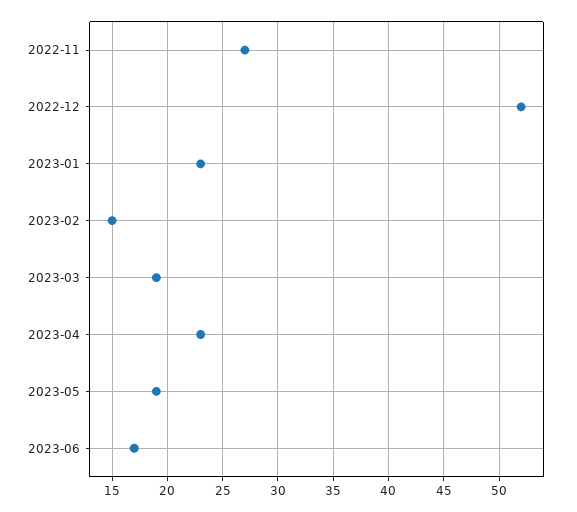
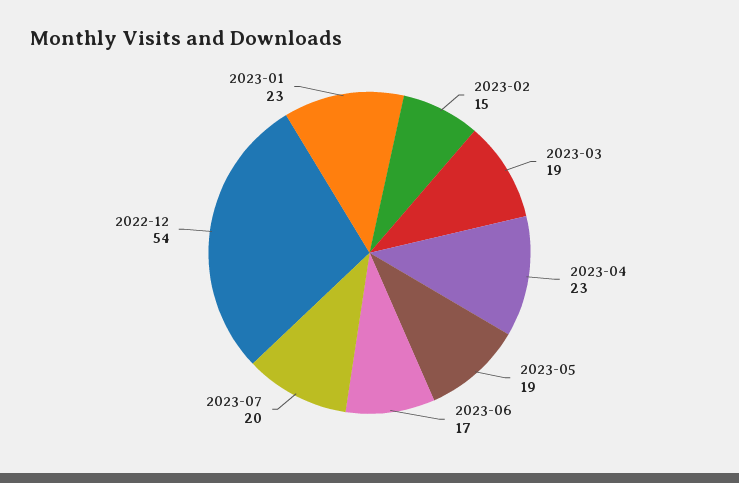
2022-11: 27 -> none
2022-12: 52 -> 54
2023-07: none -> 20

